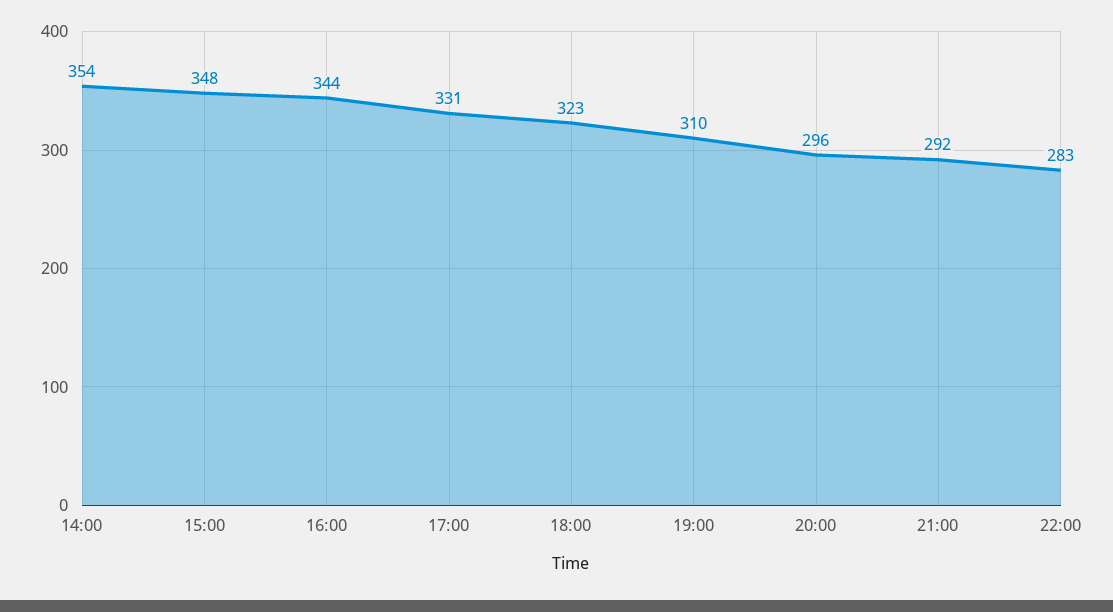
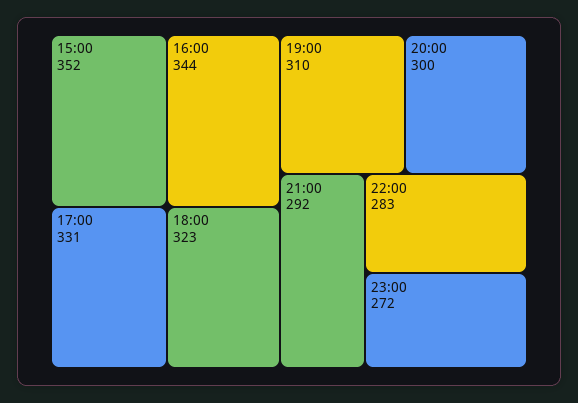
14:00: 354 -> none
15:00: 348 -> 352
20:00: 296 -> 300
23:00: none -> 272

